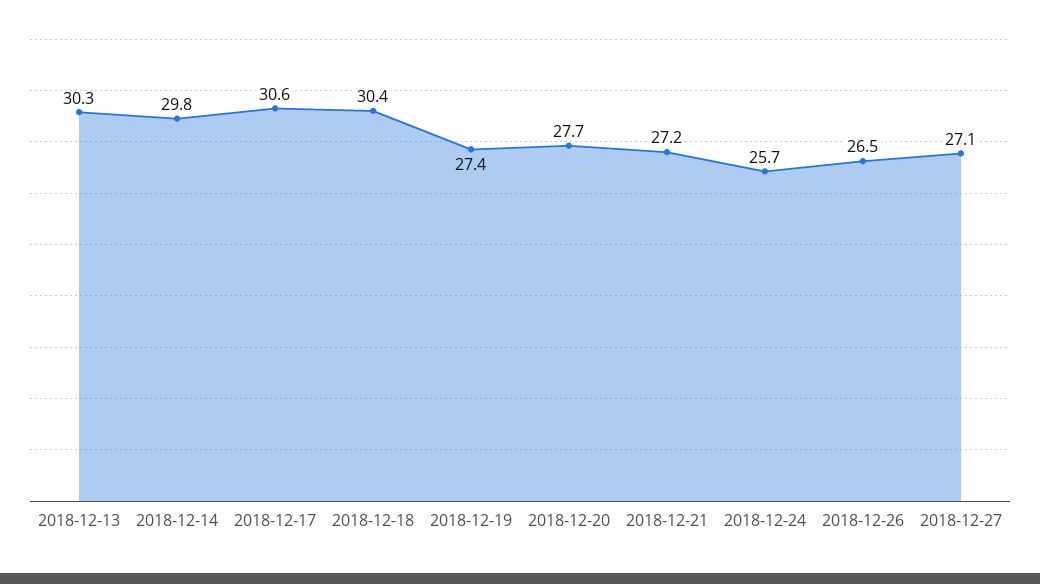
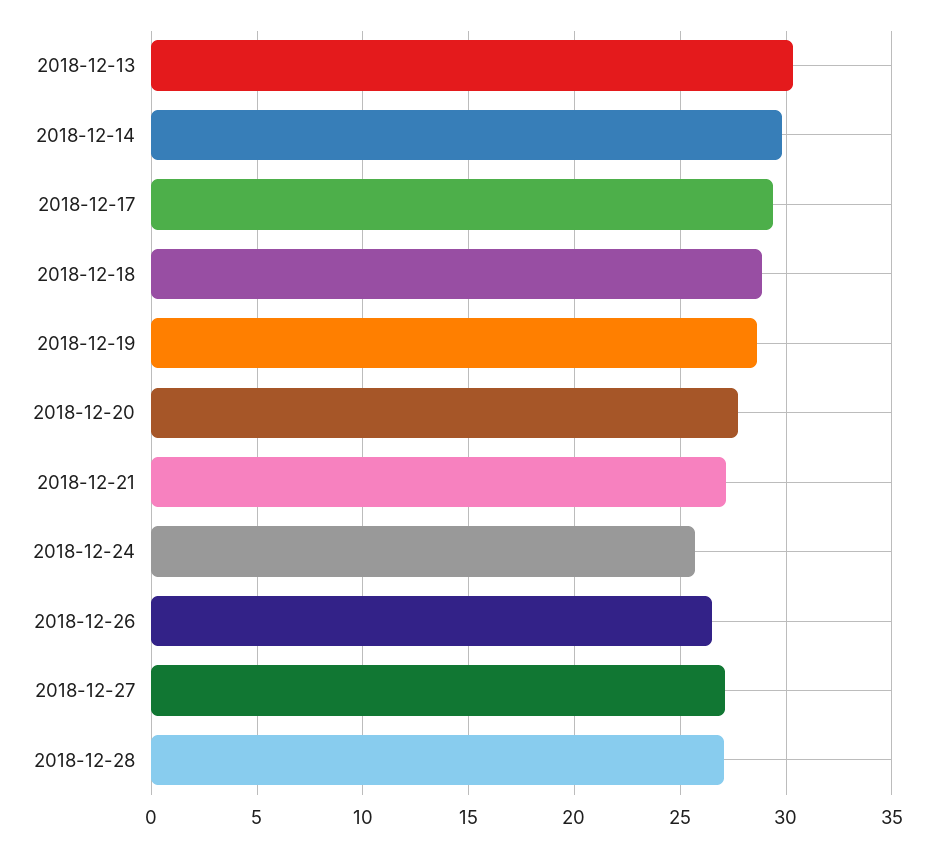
2018-12-17: 30.6 -> 29.5
2018-12-18: 30.4 -> 29
2018-12-19: 27.4 -> 28.5
2018-12-28: none -> 27

